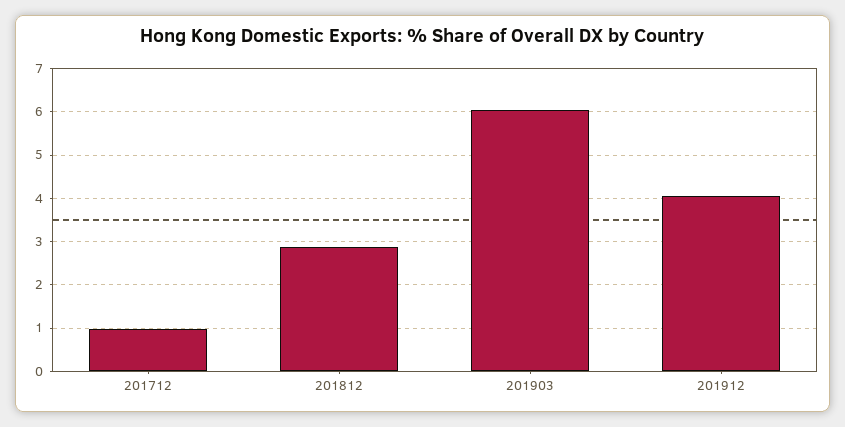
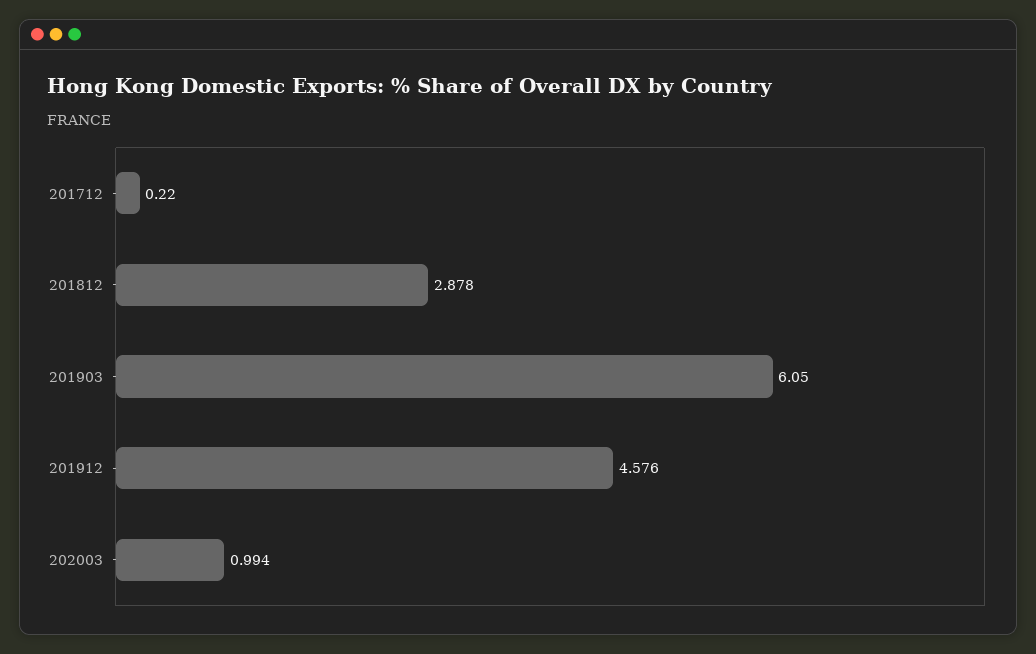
201712: 1 -> 0.22
201912: 4 -> 4.576
202003: none -> 0.994

